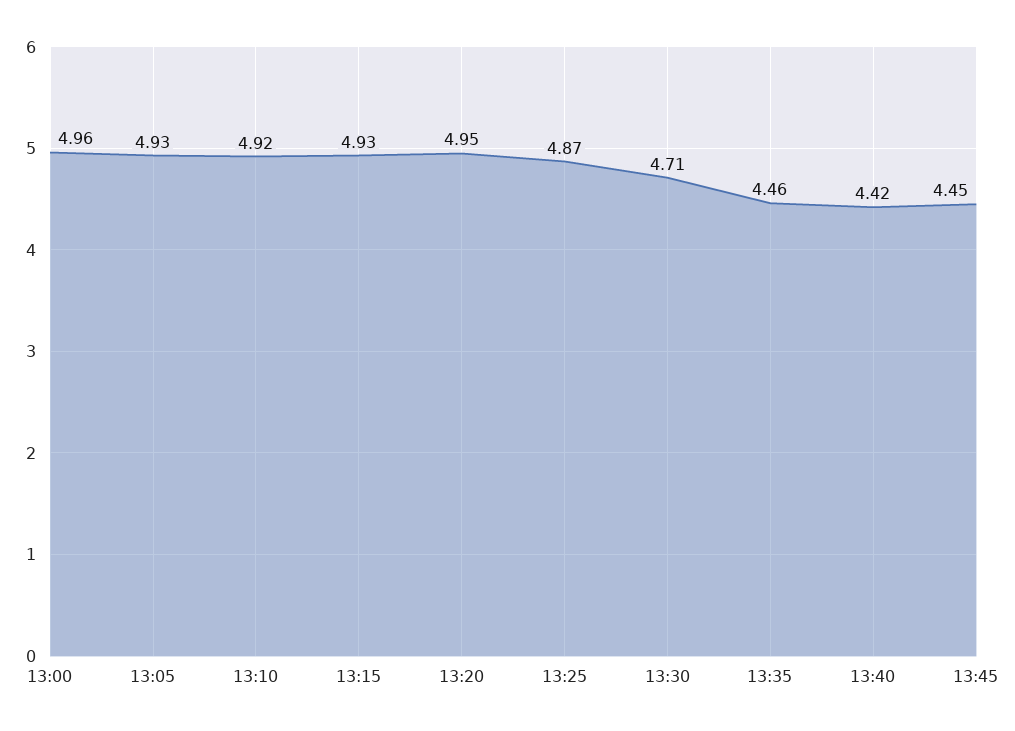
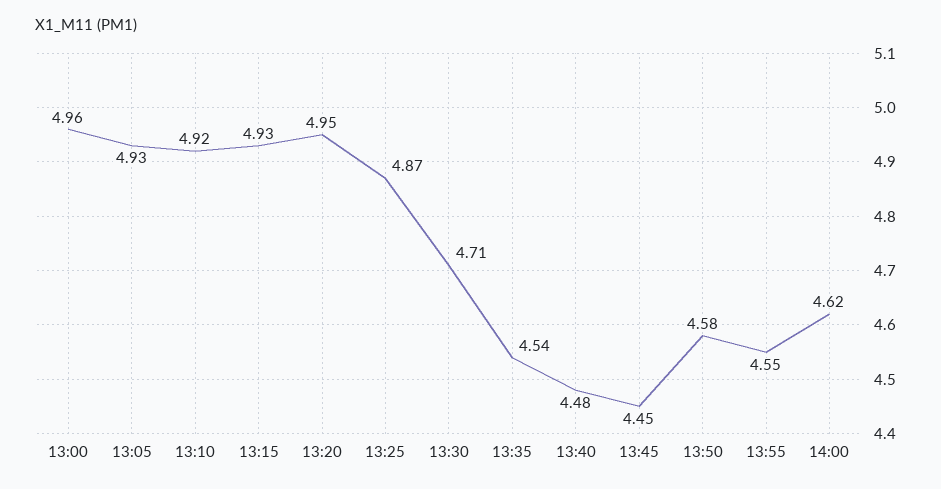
13:35: 4.46 -> 4.54
13:40: 4.42 -> 4.48
13:50: none -> 4.58
13:55: none -> 4.55
14:00: none -> 4.62

